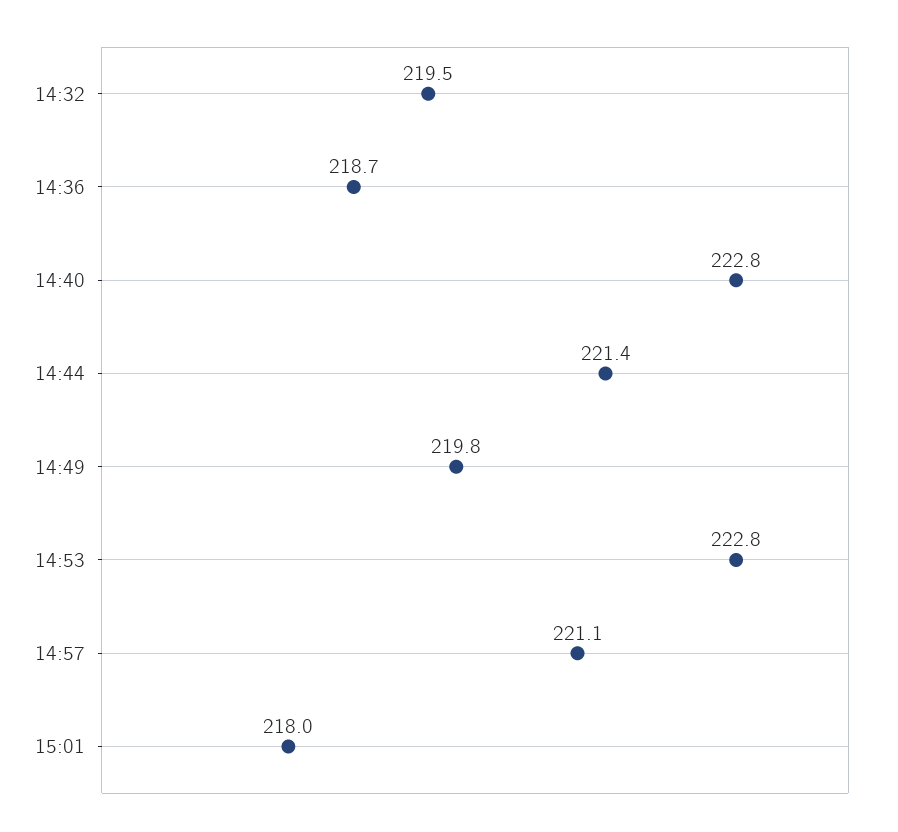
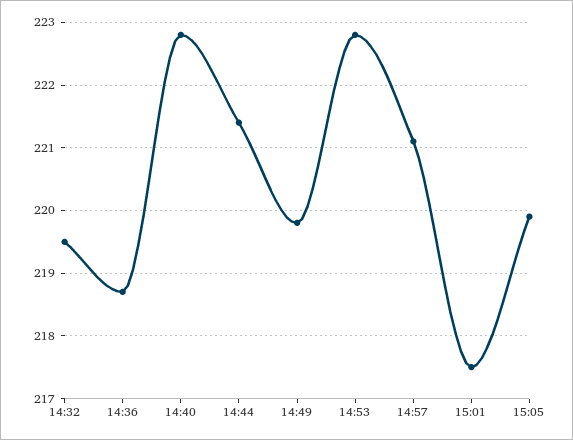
15:01: 218 -> 217.5
15:05: none -> 219.9

